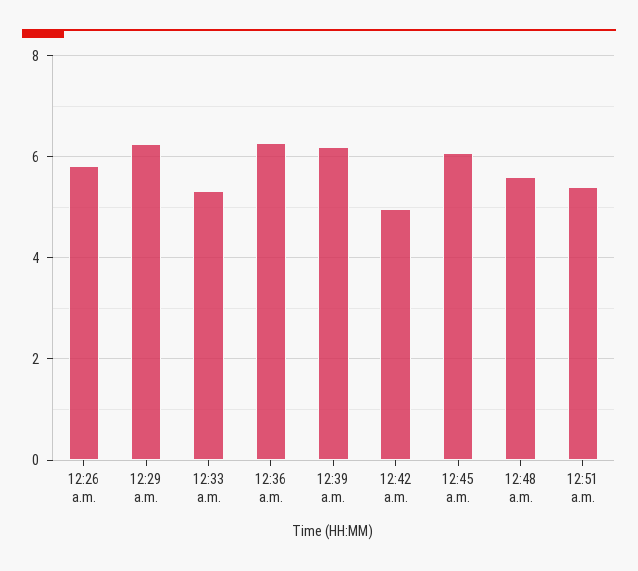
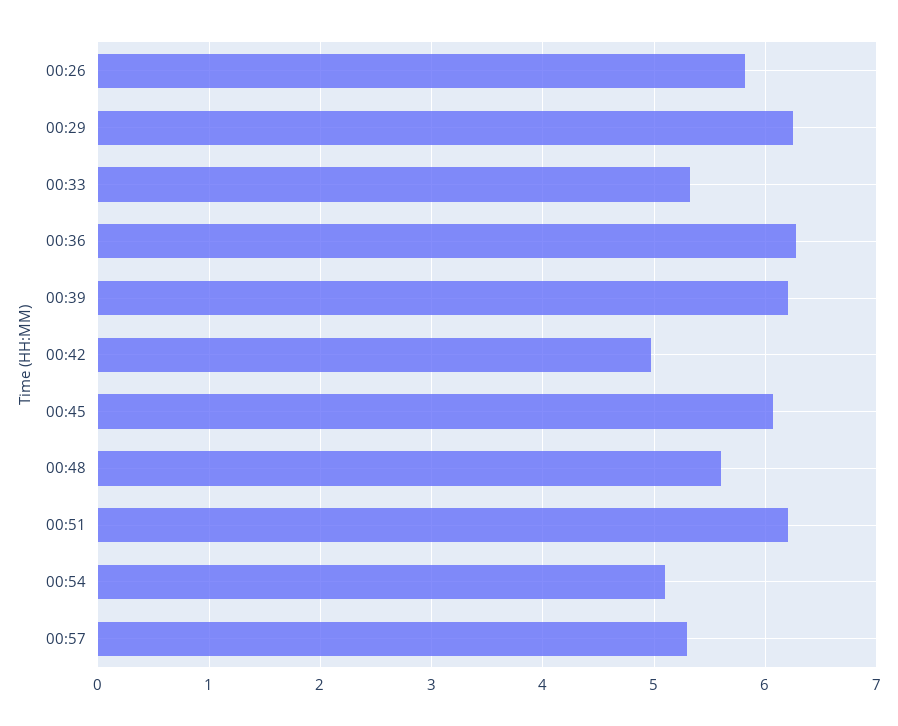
12:51 a.m.: 5.4 -> 6.2
00:54: none -> 5.1
00:57: none -> 5.3

